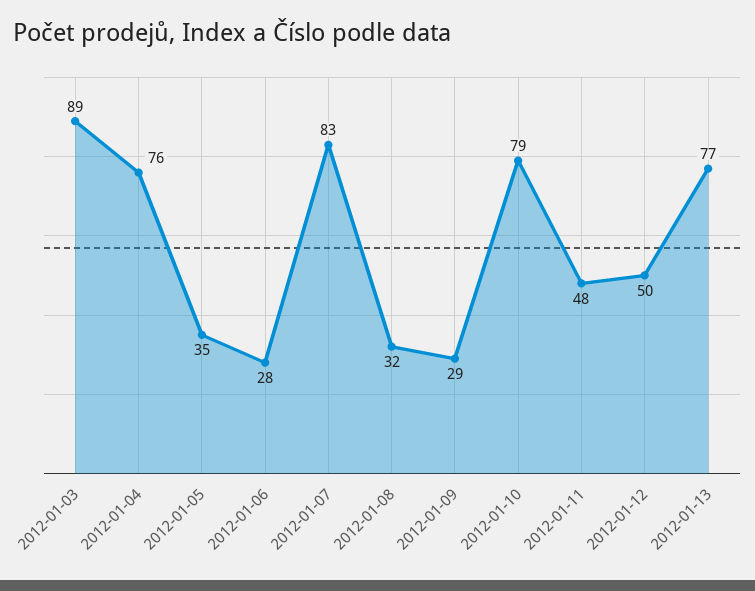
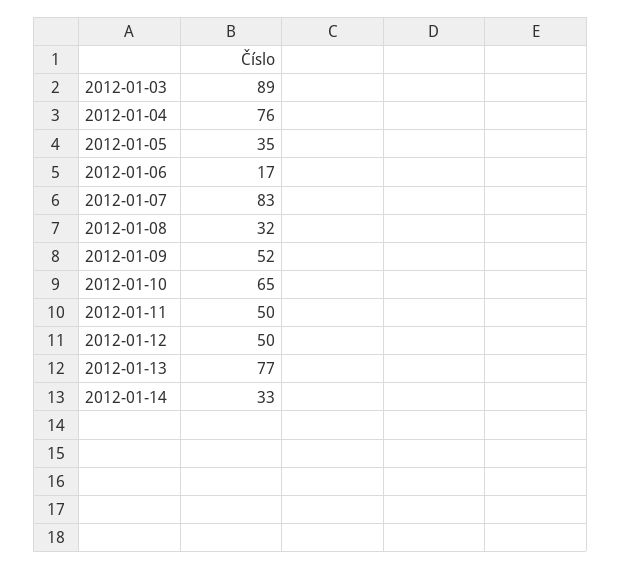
2012-01-06: 28 -> 17
2012-01-09: 29 -> 52
2012-01-10: 79 -> 65
2012-01-11: 48 -> 50
2012-01-14: none -> 33

